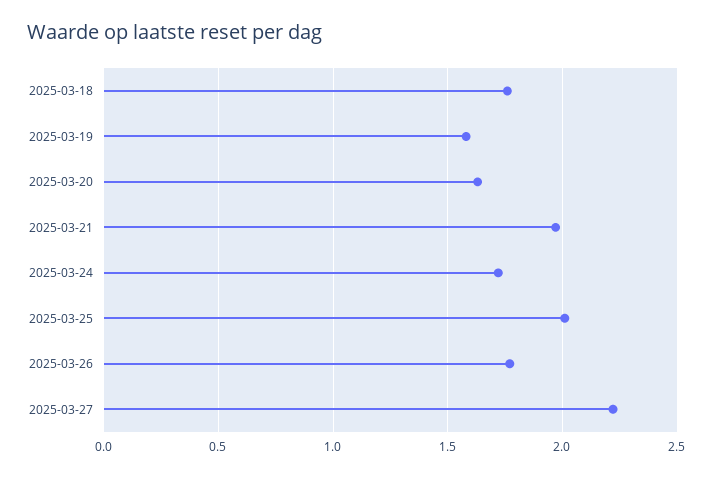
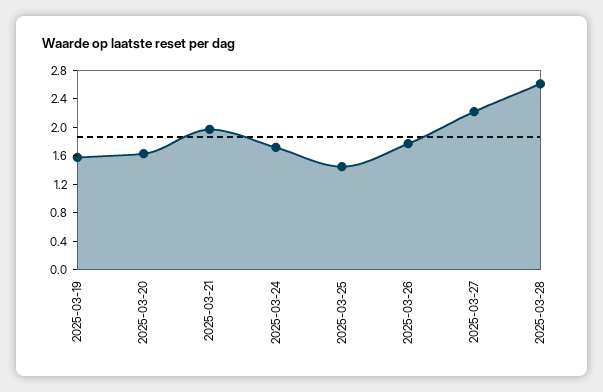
2025-03-18: 1.75 -> none
2025-03-25: 2 -> 1.4
2025-03-28: none -> 2.6

